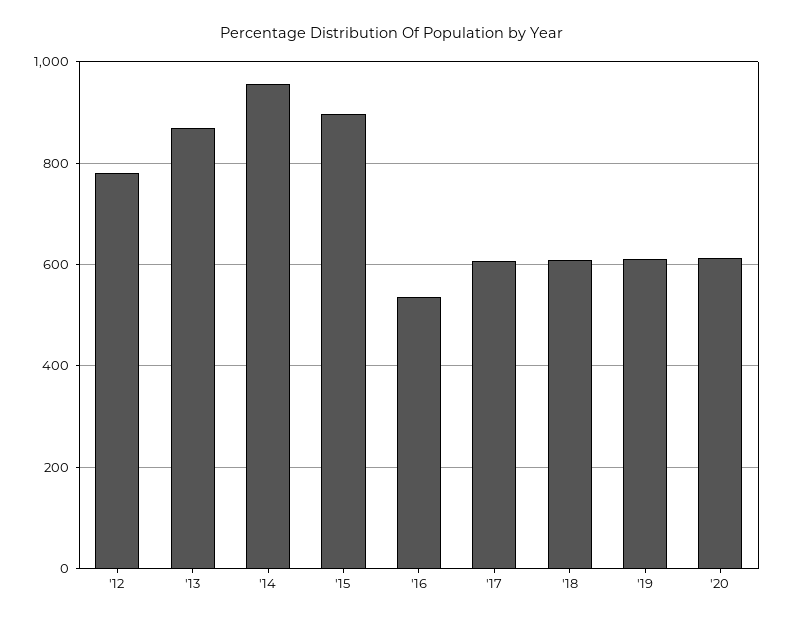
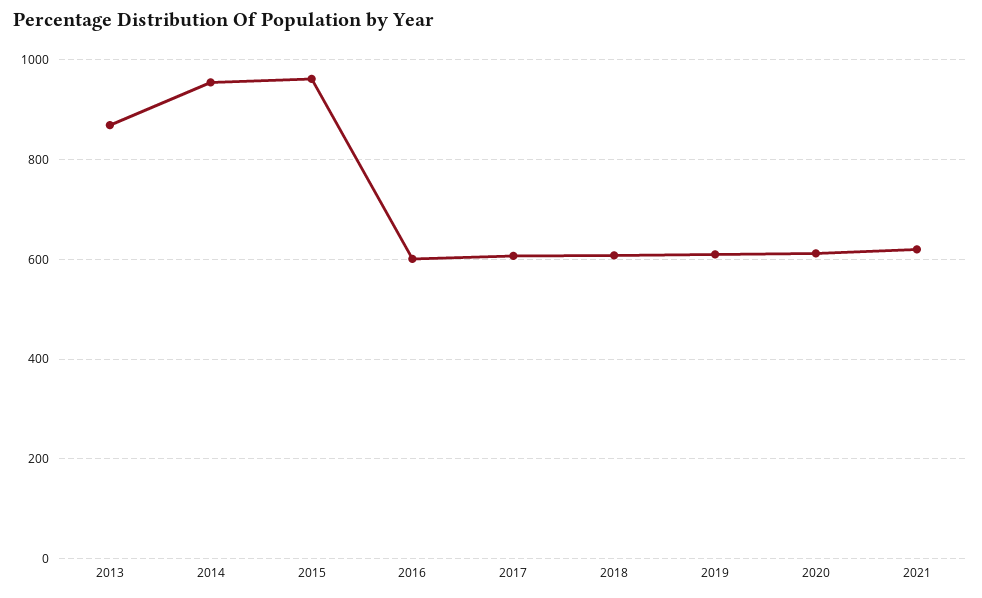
'12: 780 -> none
'15: 900 -> 960
'16: 540 -> 600
2021: none -> 620

